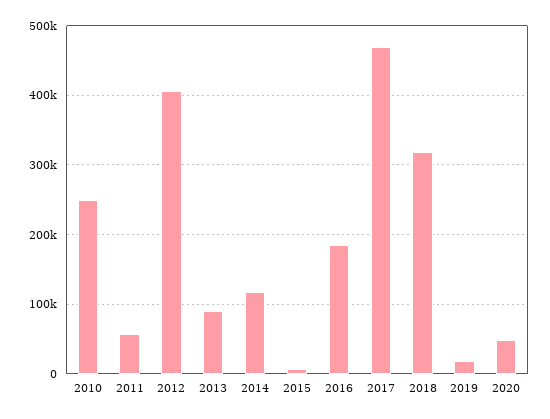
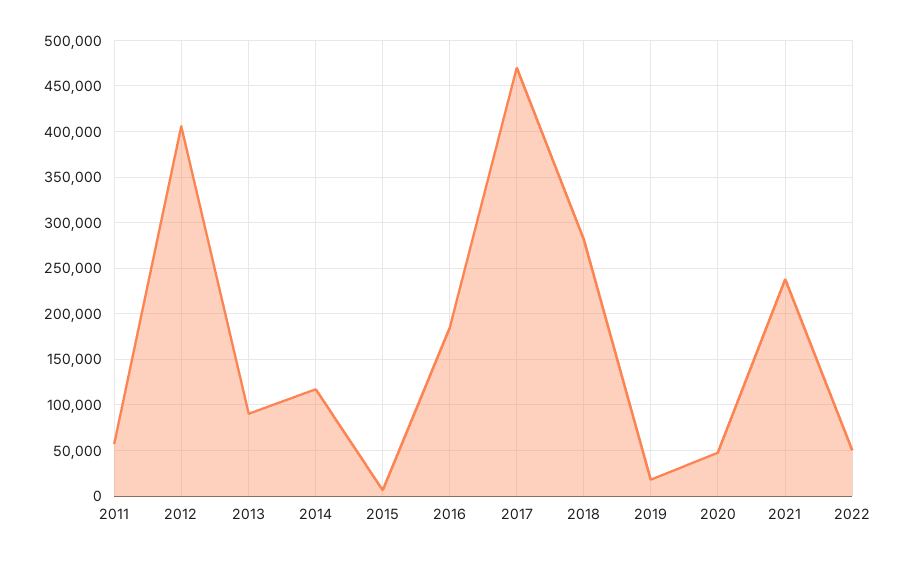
2010: 250000 -> none
2018: 320000 -> 280000
2021: none -> 240000
2022: none -> 50000

